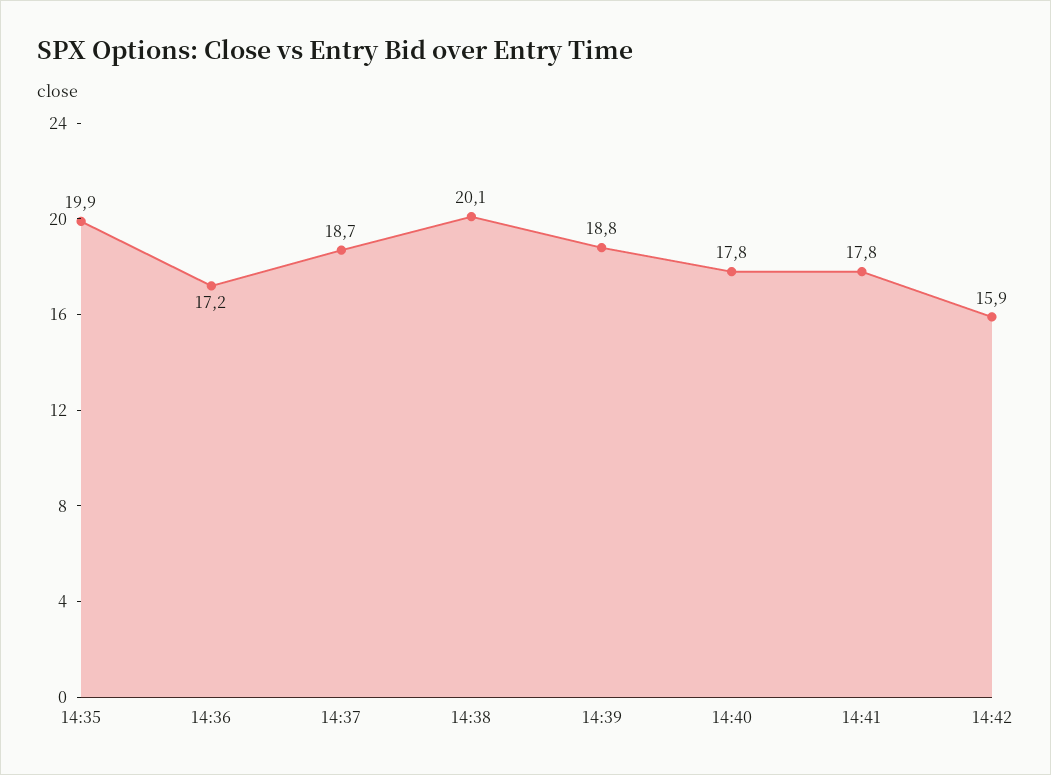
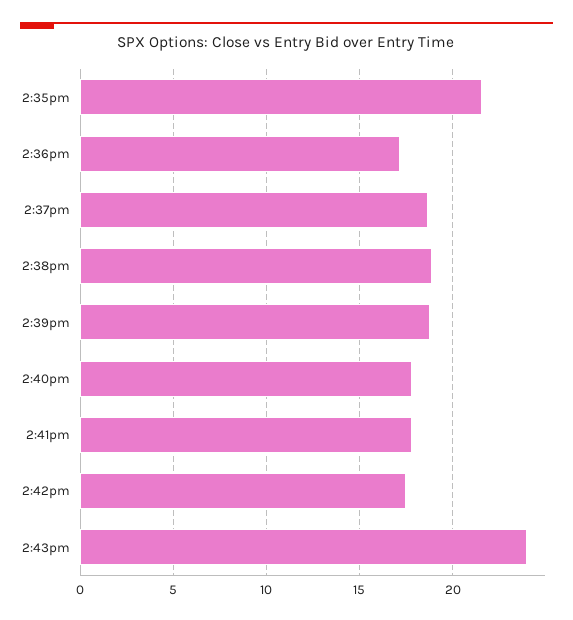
14:35: 19.9 -> 21.5
14:38: 20.1 -> 19
14:42: 15.9 -> 17.5
2:43pm: none -> 24

